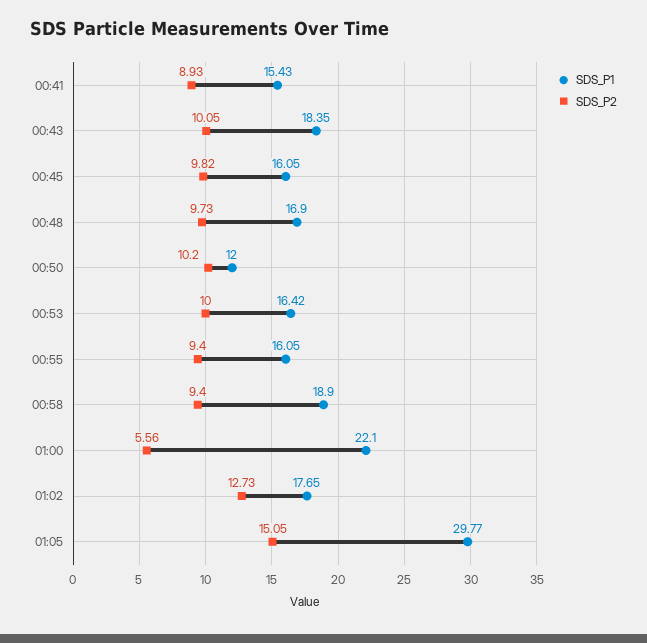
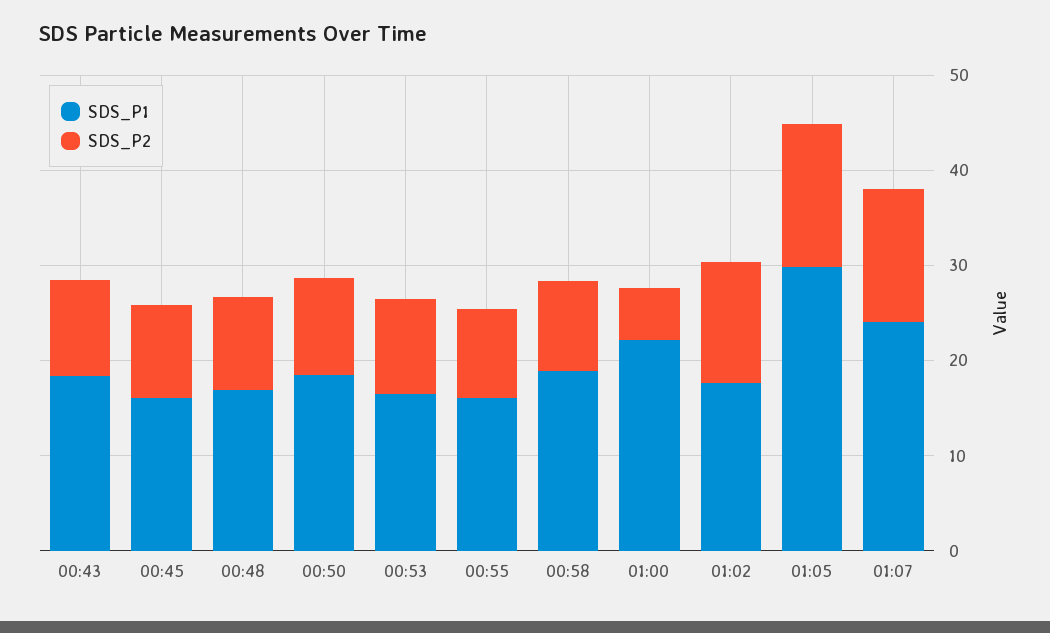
SDS_P1, 00:41: 15.43 -> none
SDS_P2, 00:41: 8.93 -> none
SDS_P1, 00:50: 12 -> 18
SDS_P1, 01:07: none -> 24
SDS_P2, 01:07: none -> 14

